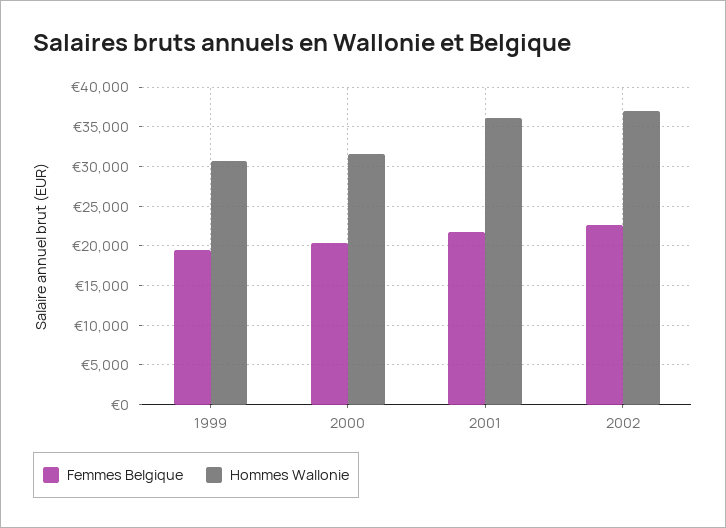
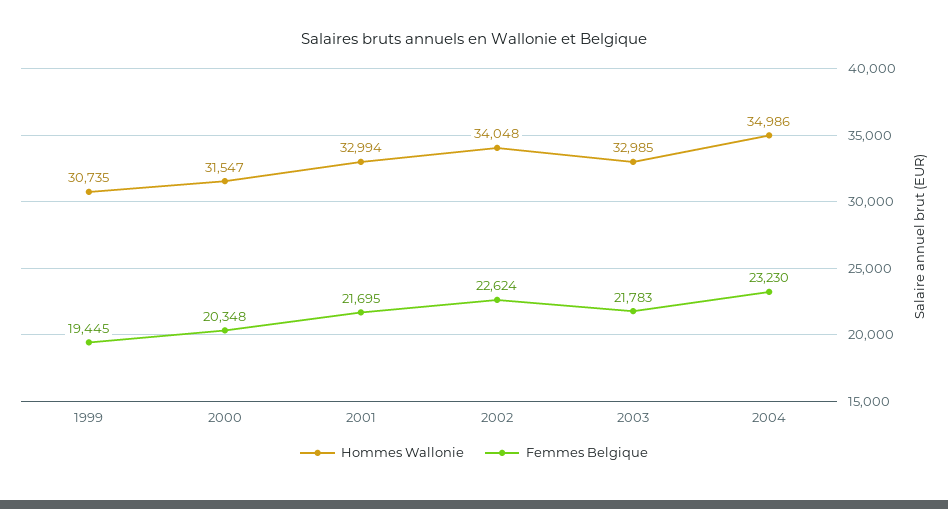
Hommes Wallonie, 2001: 36000 -> 32994
Hommes Wallonie, 2002: 37000 -> 34048
Hommes Wallonie, 2003: none -> 32985
Femmes Belgique, 2003: none -> 21783
Hommes Wallonie, 2004: none -> 34986
Femmes Belgique, 2004: none -> 23230

